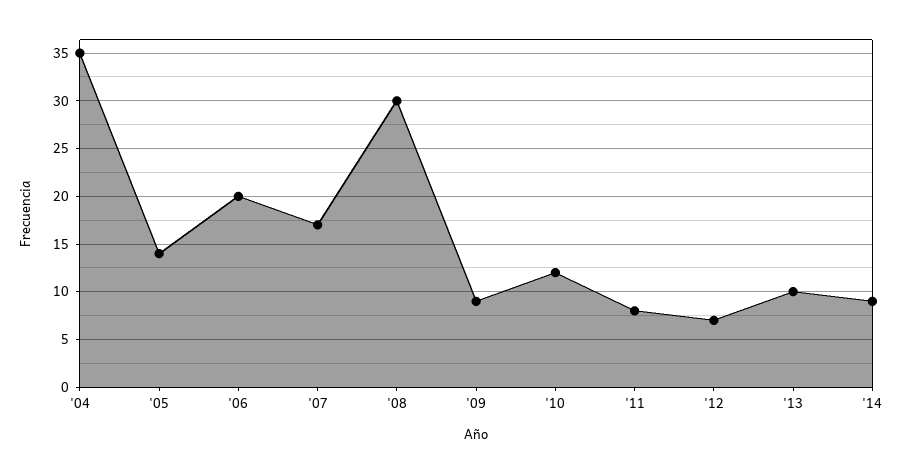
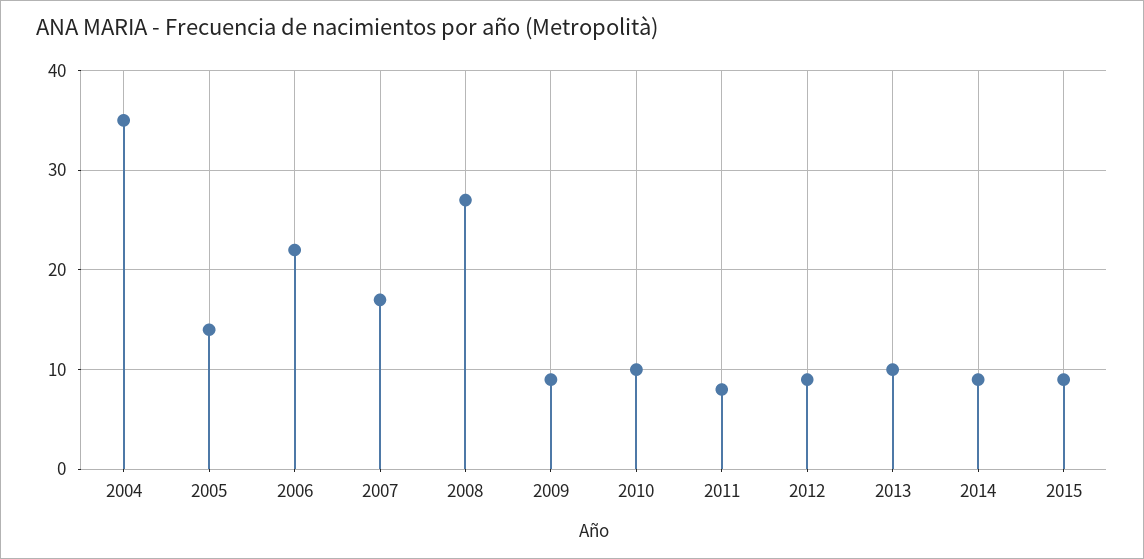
'06: 20 -> 22
'08: 30 -> 27
'10: 12 -> 10
'12: 7 -> 9
2015: none -> 9

